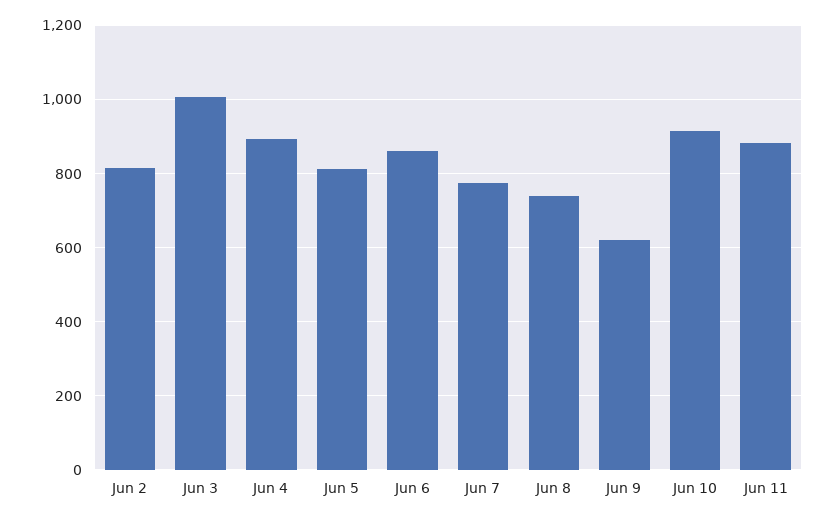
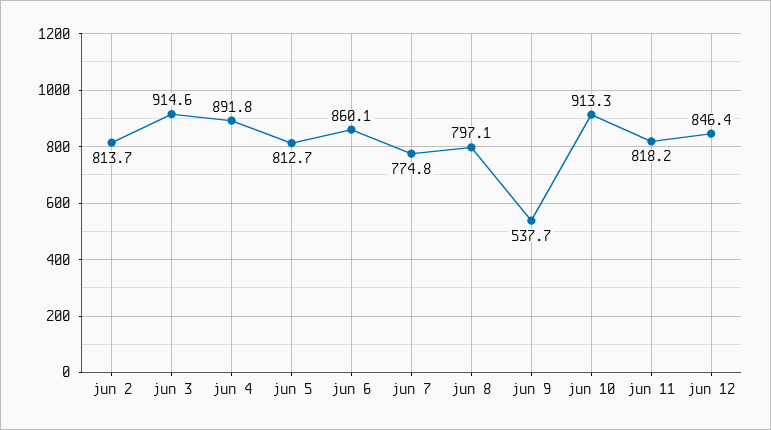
Jun 3: 1000 -> 914.6
Jun 8: 740 -> 797.1
Jun 9: 620 -> 537.7
Jun 11: 880 -> 818.2
jun 12: none -> 846.4

